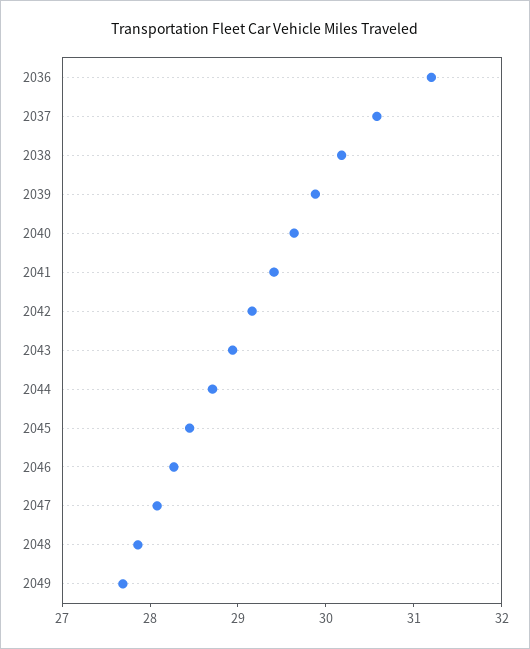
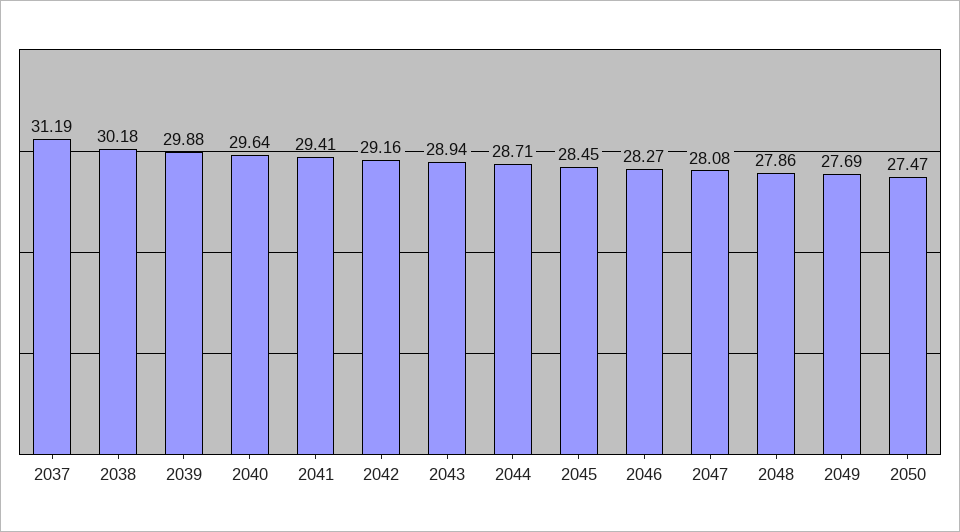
2036: 31.2 -> none
2037: 30.6 -> 31.19
2050: none -> 27.47

